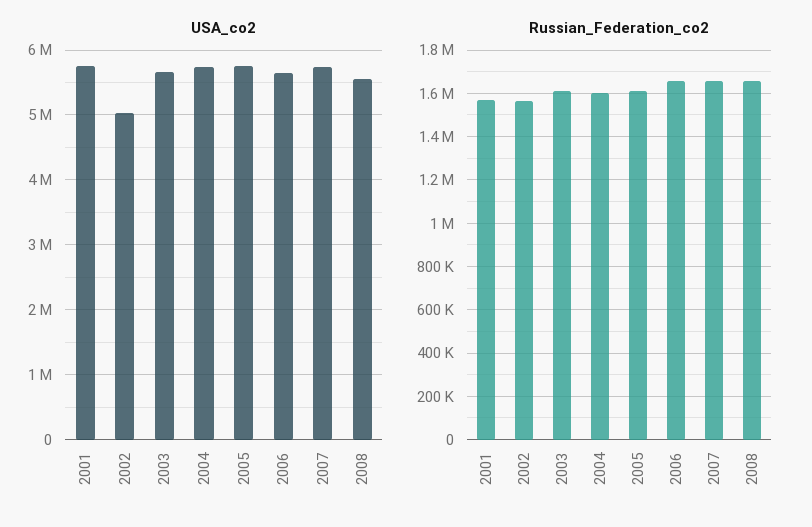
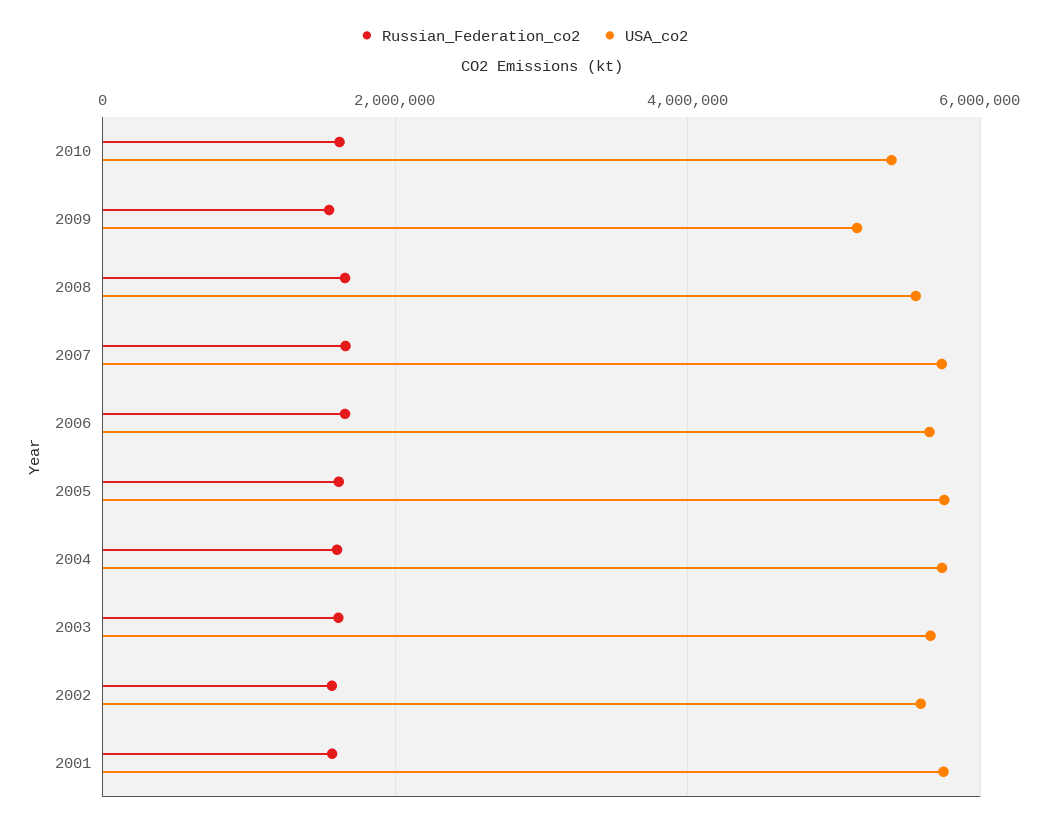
USA_co2, 2002: 5000000 -> 5600000
Russian_Federation_co2, 2010: none -> 1600000
USA_co2, 2010: none -> 5400000
Russian_Federation_co2, 2009: none -> 1600000
USA_co2, 2009: none -> 5200000

